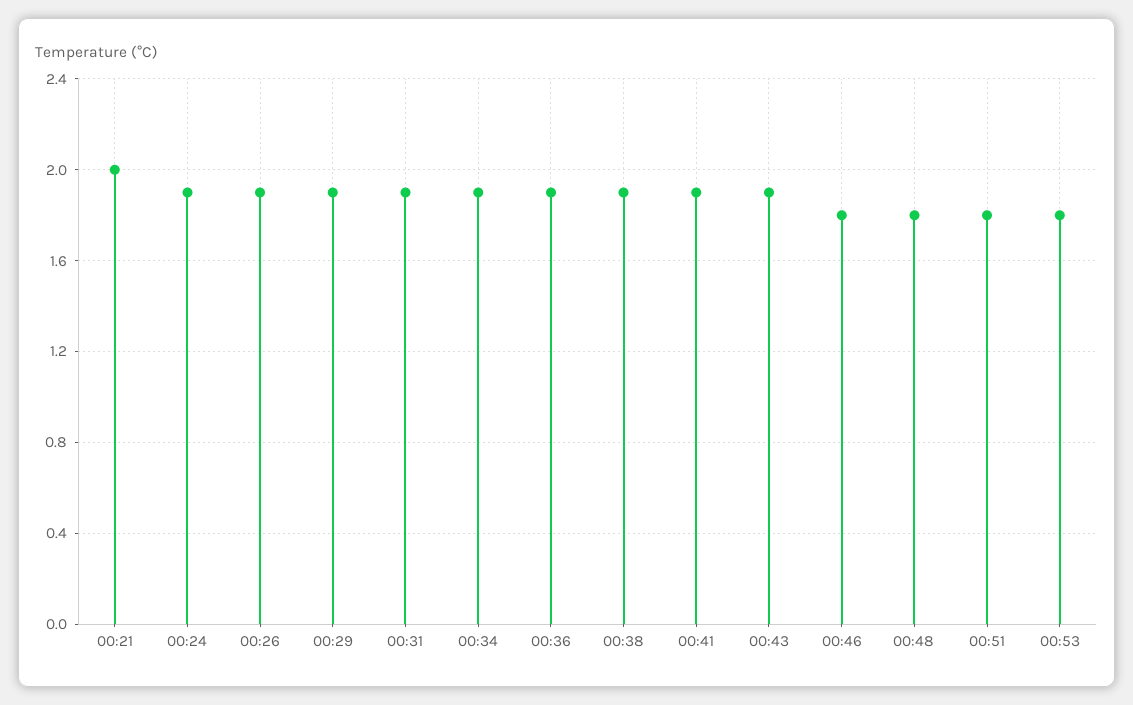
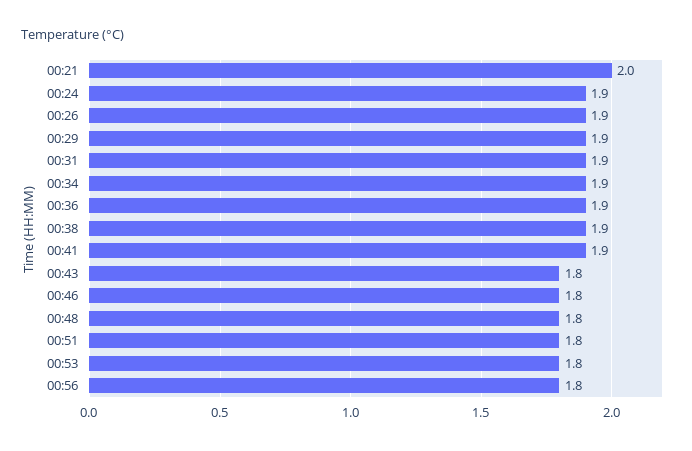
00:43: 1.9 -> 1.8
00:56: none -> 1.8

